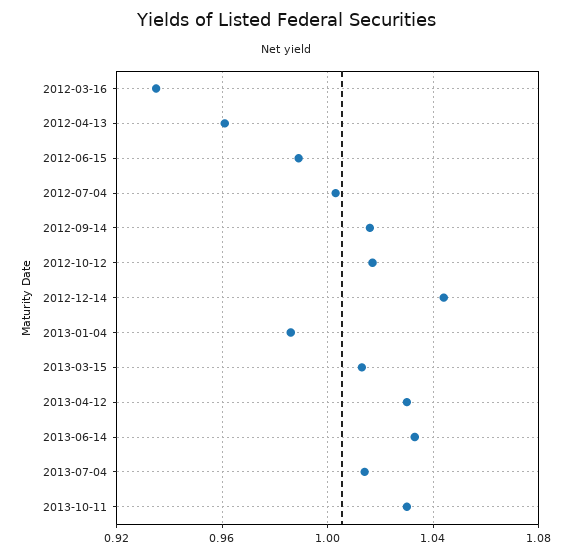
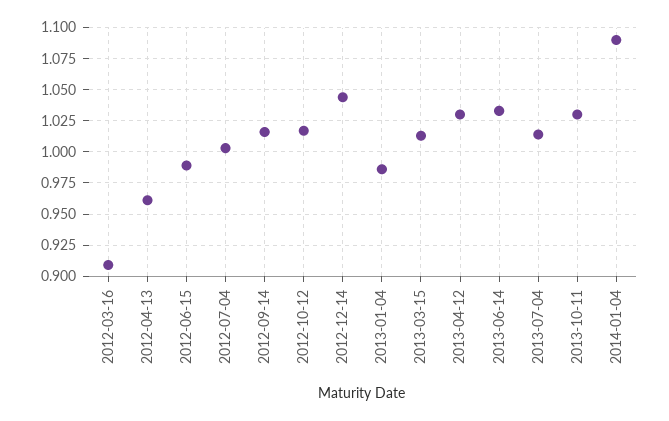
2012-03-16: 0.935 -> 0.91
2014-01-04: none -> 1.09

